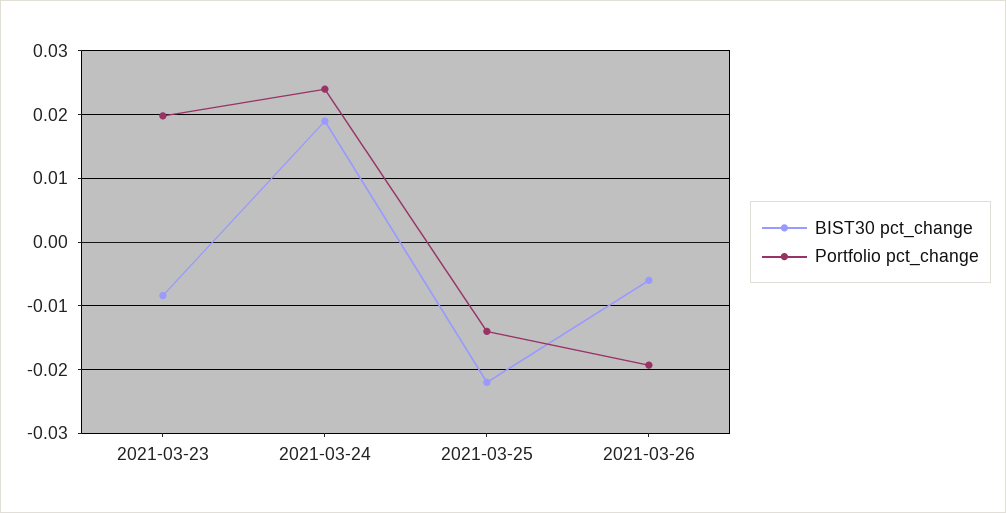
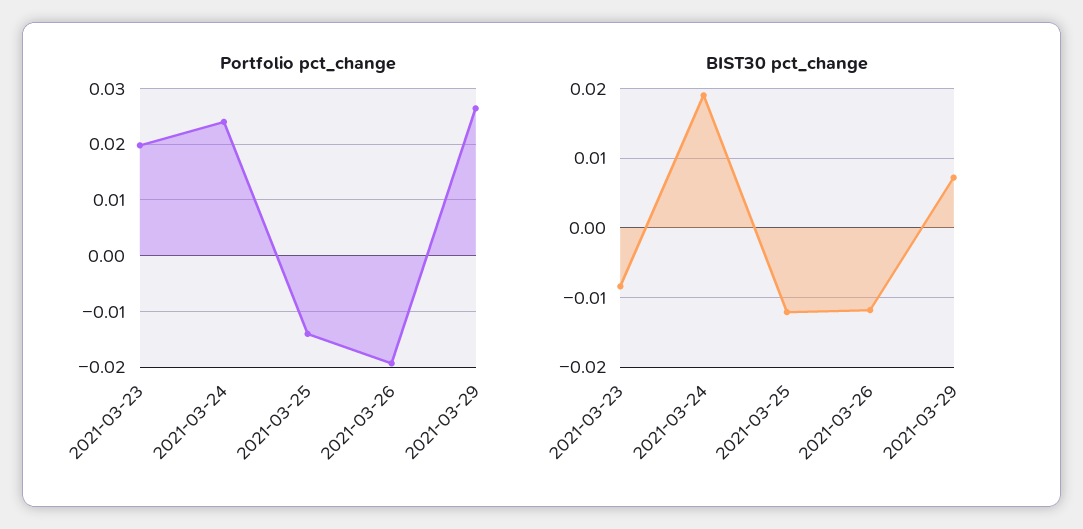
BIST30 pct_change, 2021-03-25: -0.022 -> -0.012
BIST30 pct_change, 2021-03-26: -0.006 -> -0.012
Portfolio pct_change, 2021-03-29: none -> 0.026
BIST30 pct_change, 2021-03-29: none -> 0.007

